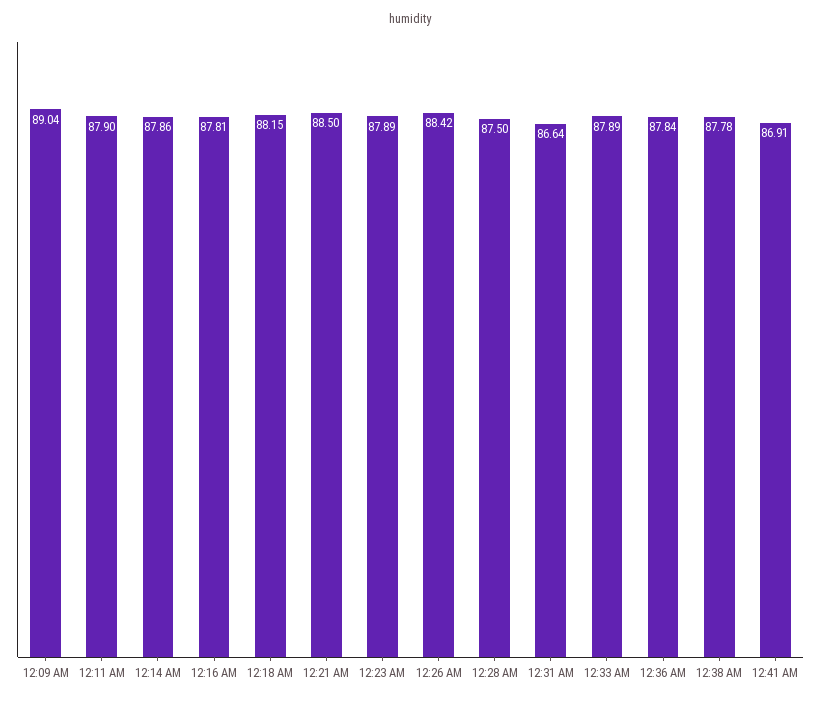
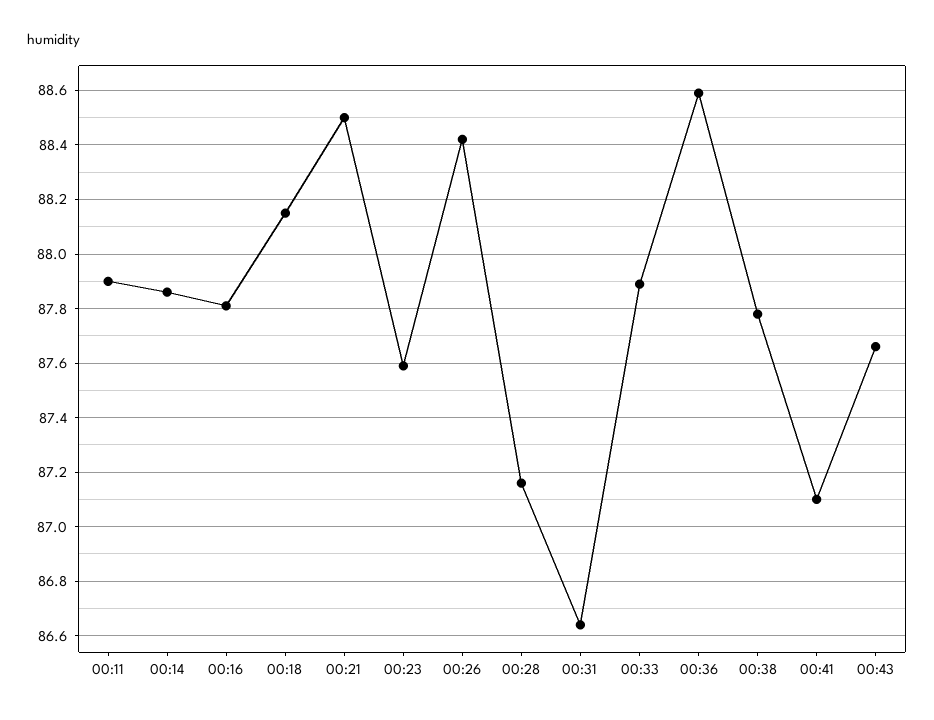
12:09 AM: 89.04 -> none
12:23 AM: 87.89 -> 87.6
12:28 AM: 87.5 -> 87.15
12:36 AM: 87.84 -> 88.6
12:41 AM: 86.91 -> 87.1
00:43: none -> 87.65

